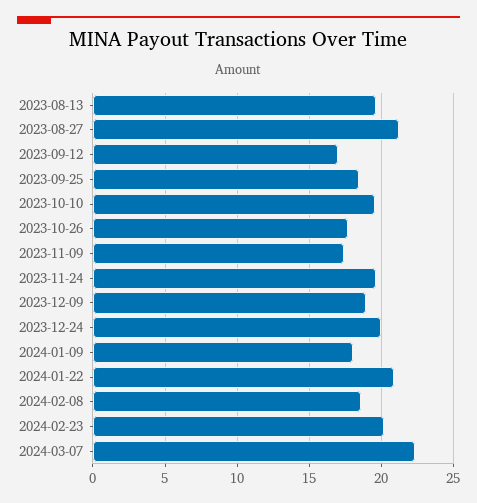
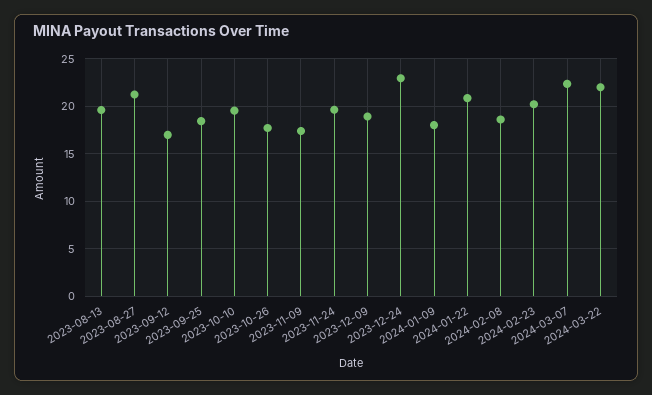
2023-12-24: 20 -> 23
2024-03-22: none -> 22

